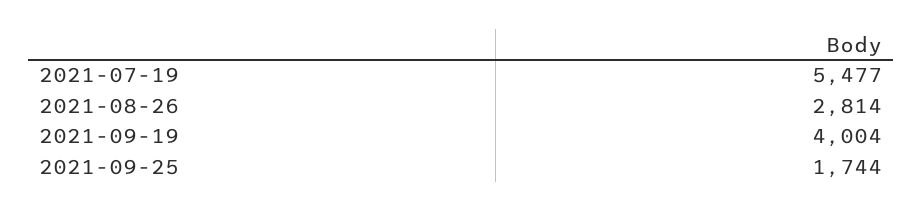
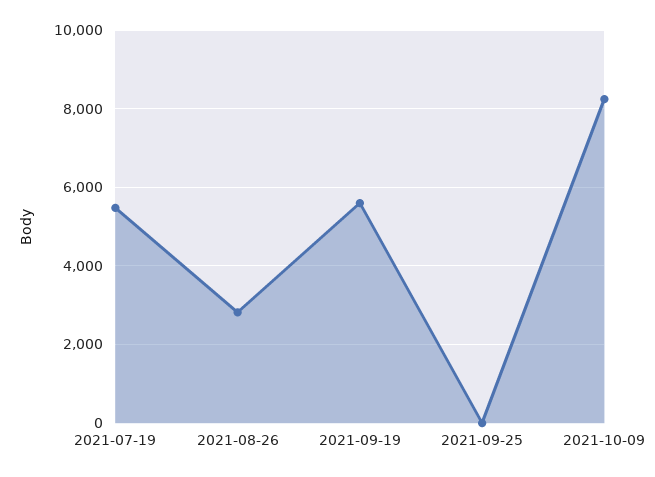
2021-09-19: 4004 -> 5600
2021-09-25: 1744 -> 0
2021-10-09: none -> 8200

